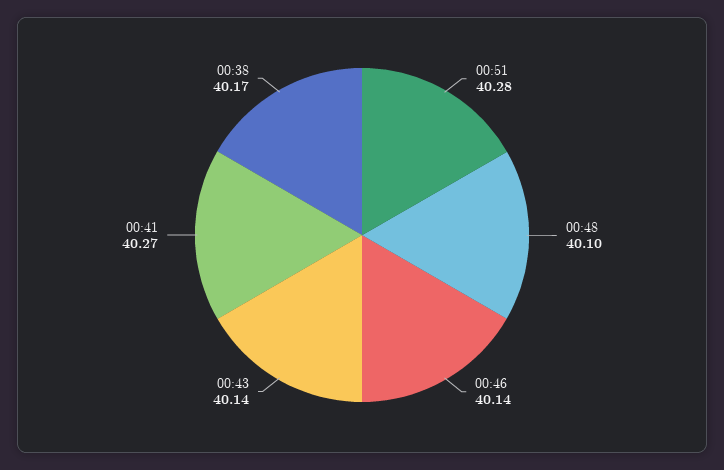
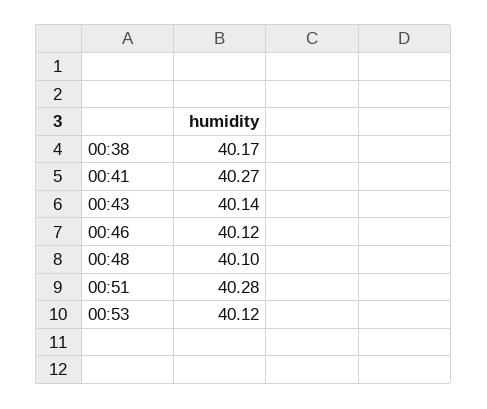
00:46: 40.14 -> 40.12
00:53: none -> 40.12

